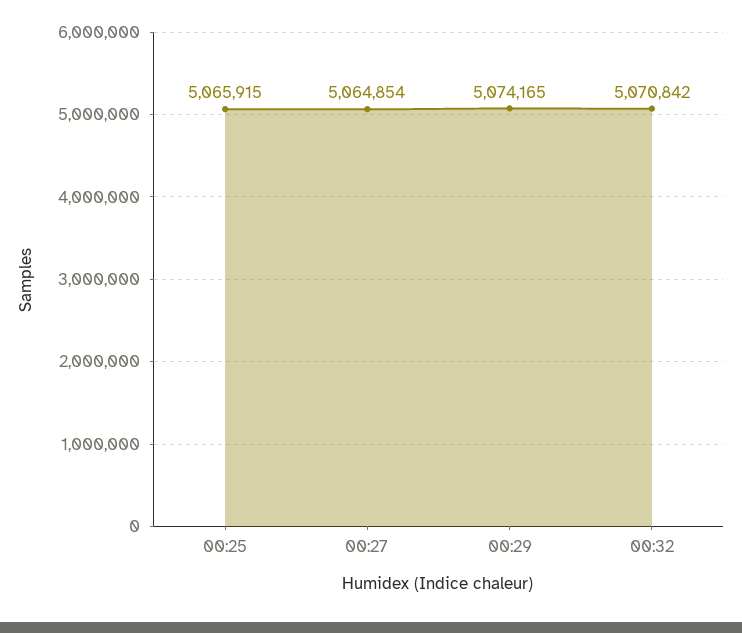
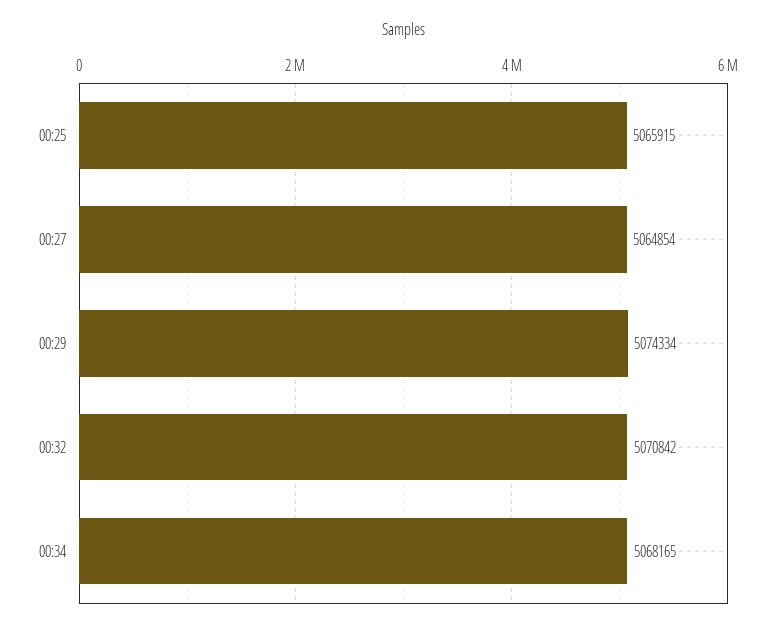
00:29: 5074165 -> 5074334
00:34: none -> 5068165

